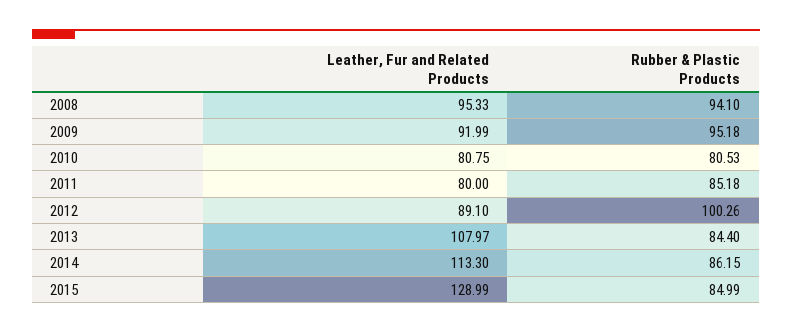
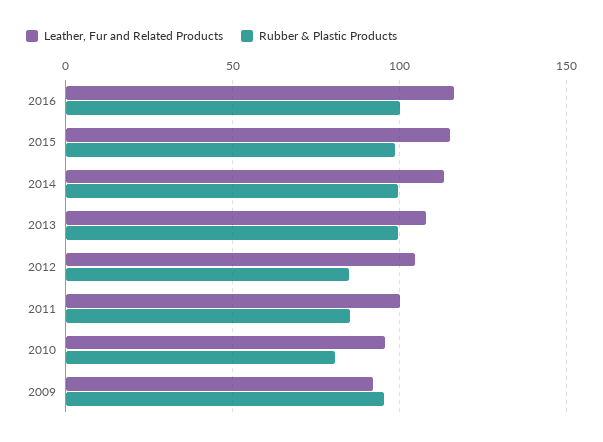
Leather, Fur and Related Products, 2008: 95.33 -> none
Rubber & Plastic Products, 2008: 94.1 -> none
Leather, Fur and Related Products, 2010: 80.75 -> 95
Leather, Fur and Related Products, 2011: 80 -> 100
Leather, Fur and Related Products, 2012: 89.1 -> 105
Rubber & Plastic Products, 2012: 100.26 -> 85
Rubber & Plastic Products, 2013: 84.4 -> 100
Rubber & Plastic Products, 2014: 86.15 -> 100
Leather, Fur and Related Products, 2015: 128.99 -> 115
Rubber & Plastic Products, 2015: 84.99 -> 100
Leather, Fur and Related Products, 2016: none -> 115
Rubber & Plastic Products, 2016: none -> 100

